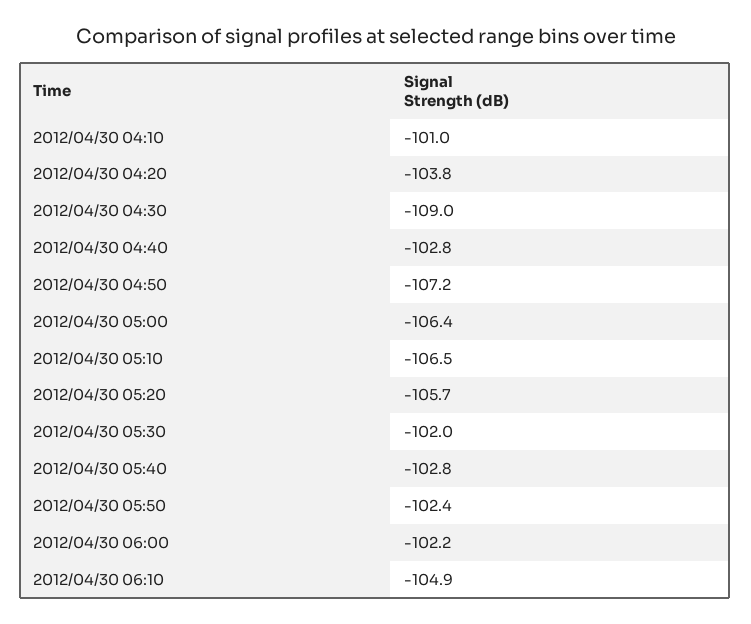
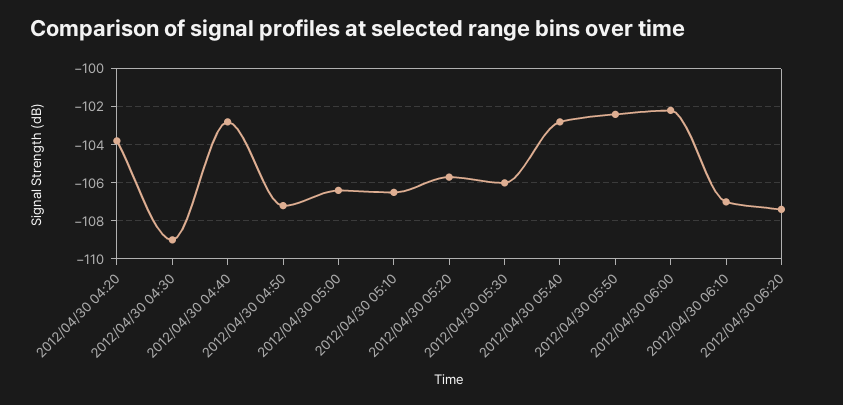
2012/04/30 04:10: -101 -> none
2012/04/30 05:30: -102 -> -106
2012/04/30 06:10: -104.9 -> -107
2012/04/30 06:20: none -> -107.5

